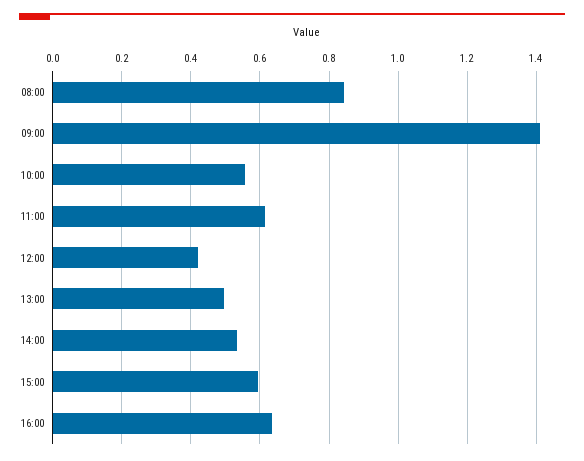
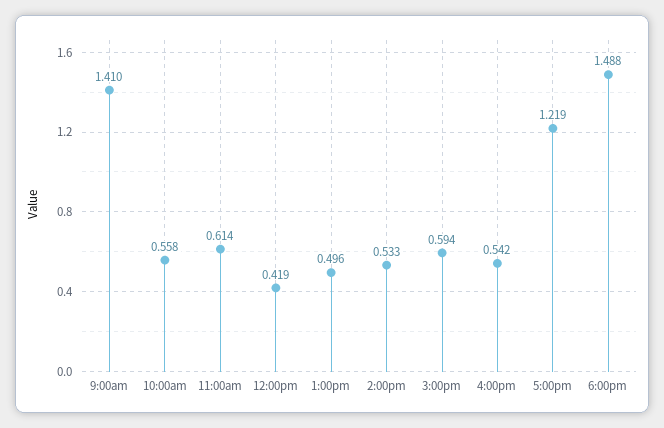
08:00: 0.84 -> none
16:00: 0.64 -> 0.542
5:00pm: none -> 1.219
6:00pm: none -> 1.488

